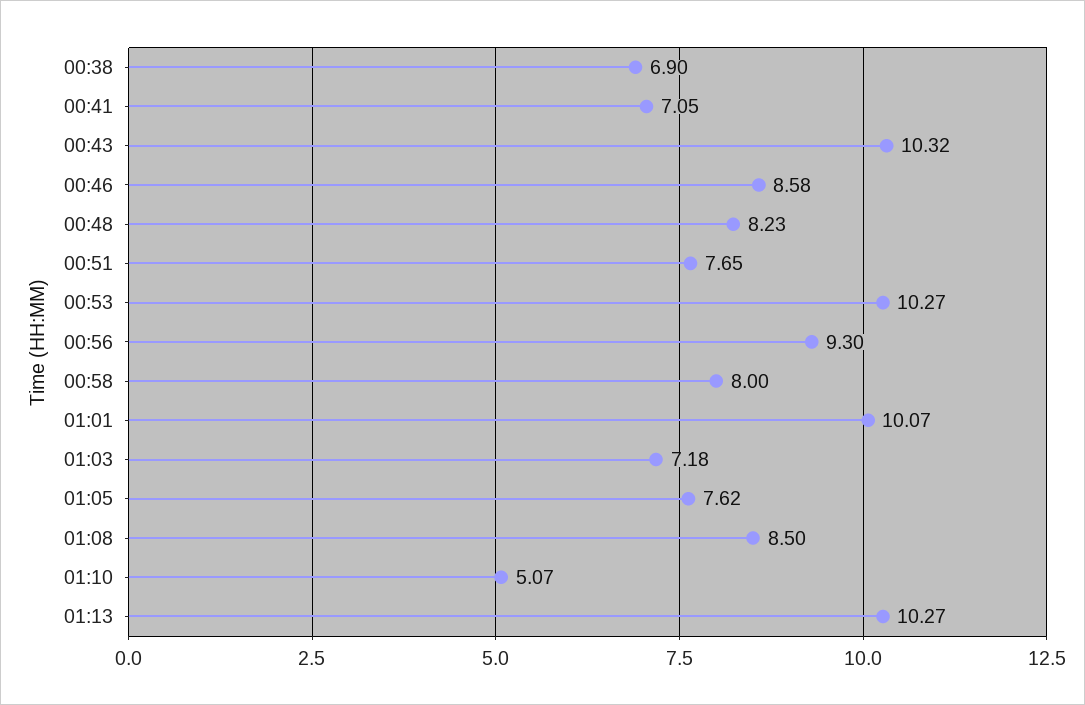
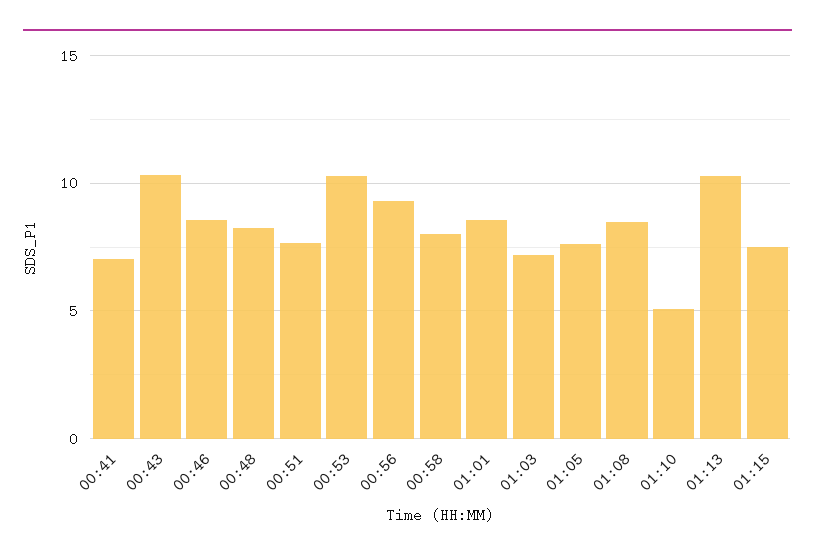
00:38: 6.9 -> none
01:01: 10.07 -> 8.5
01:15: none -> 7.5

